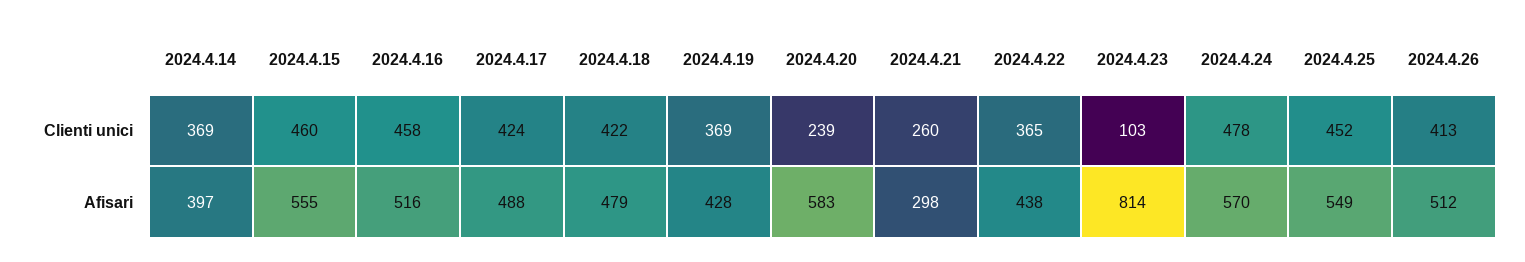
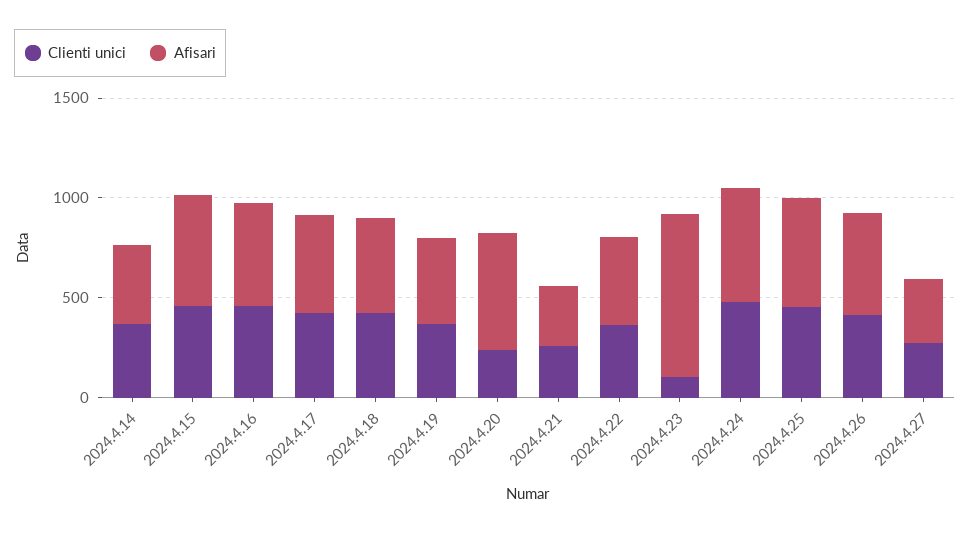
Clienti unici, 2024.4.27: none -> 300
Afisari, 2024.4.27: none -> 300

